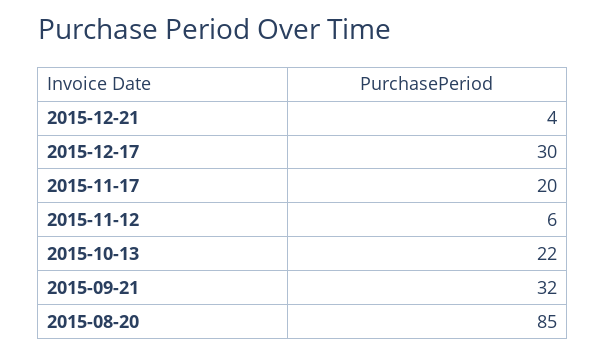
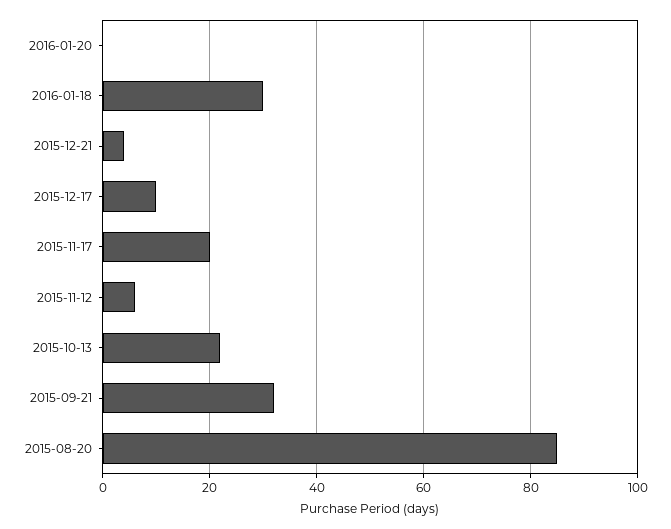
2015-12-17: 30 -> 10
2016-01-20: none -> 0
2016-01-18: none -> 30

